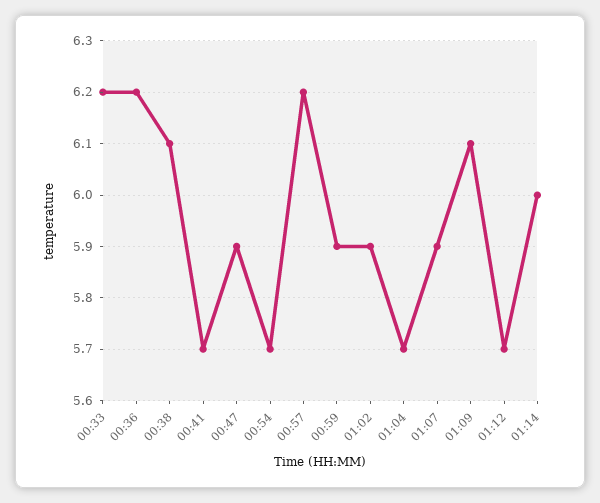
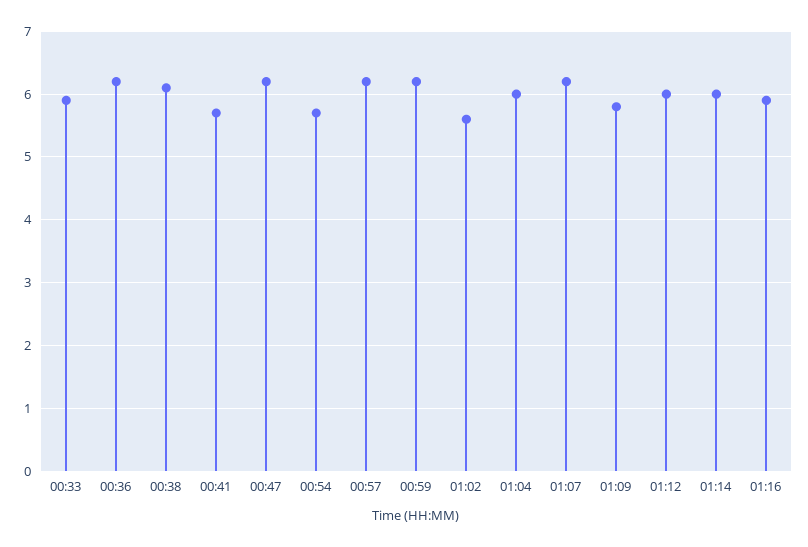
00:33: 6.2 -> 5.9
00:47: 5.9 -> 6.2
00:59: 5.9 -> 6.2
01:02: 5.9 -> 5.6
01:04: 5.7 -> 6
01:07: 5.9 -> 6.2
01:09: 6.1 -> 5.8
01:12: 5.7 -> 6
01:16: none -> 5.9

